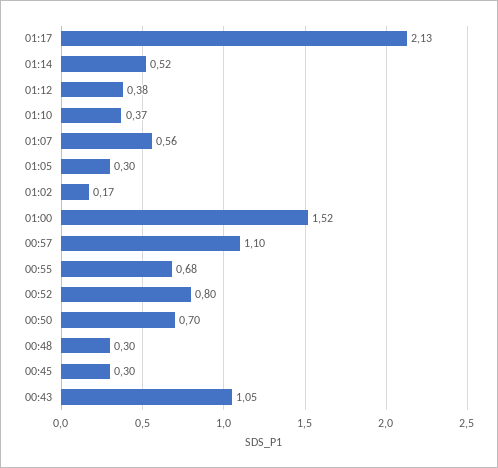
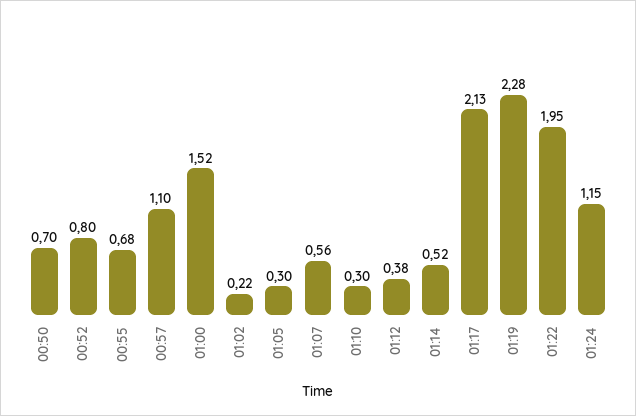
01:10: 0.37 -> 0.3
01:02: 0.17 -> 0.22
00:48: 0.3 -> none
00:45: 0.3 -> none
00:43: 1.05 -> none
01:19: none -> 2.28
01:22: none -> 1.95
01:24: none -> 1.15

